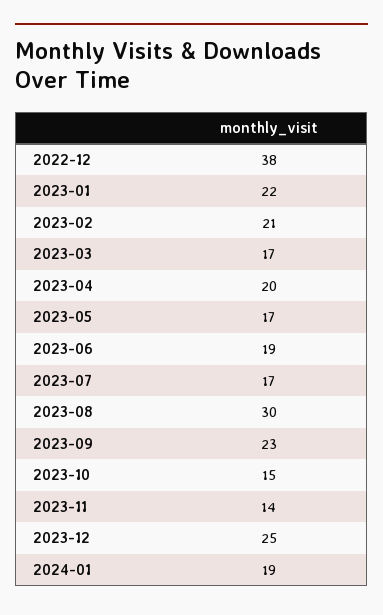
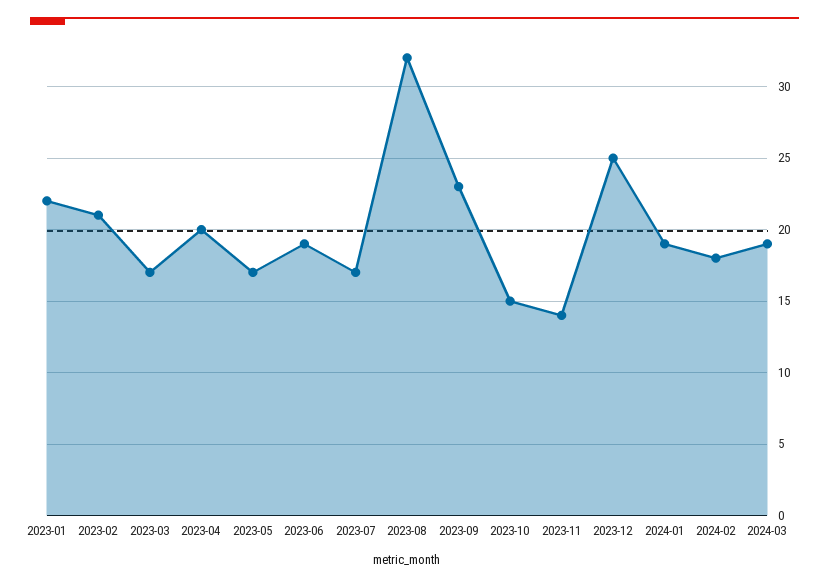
2022-12: 38 -> none
2023-08: 30 -> 32
2024-02: none -> 18
2024-03: none -> 19

